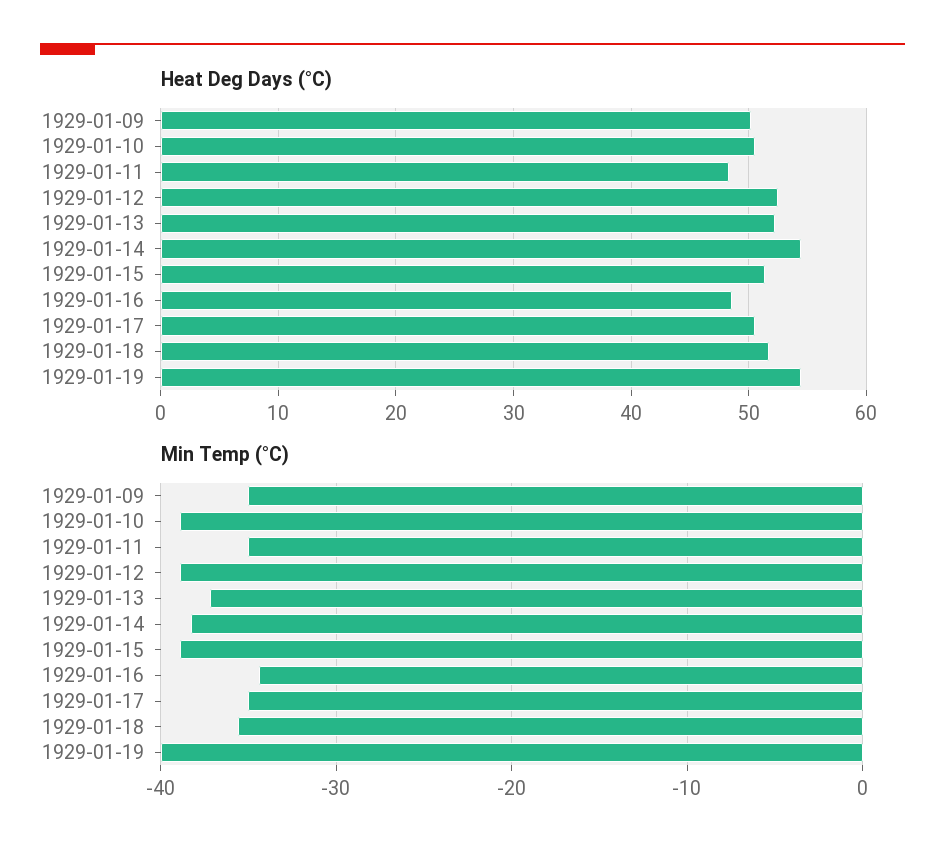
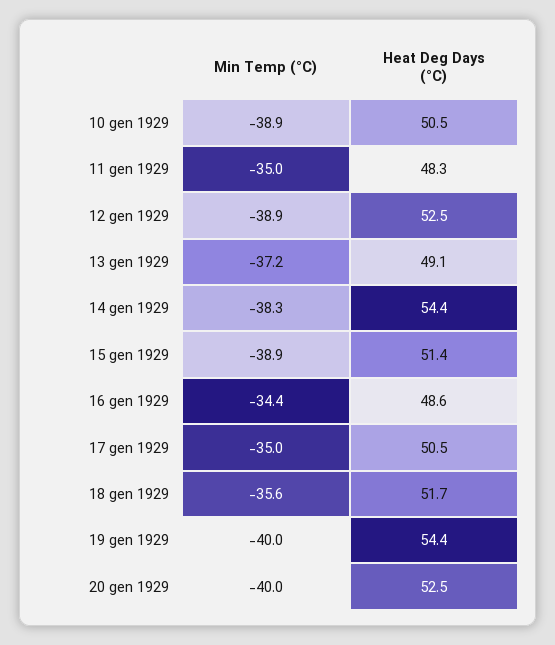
Heat Deg Days (°C), 1929-01-09: 50 -> none
Heat Deg Days (°C), 1929-01-13: 52 -> 49.1
Min Temp (°C), 1929-01-09: -35 -> none
Min Temp (°C), 20 gen 1929: none -> -40
Heat Deg Days (°C), 20 gen 1929: none -> 52.5

